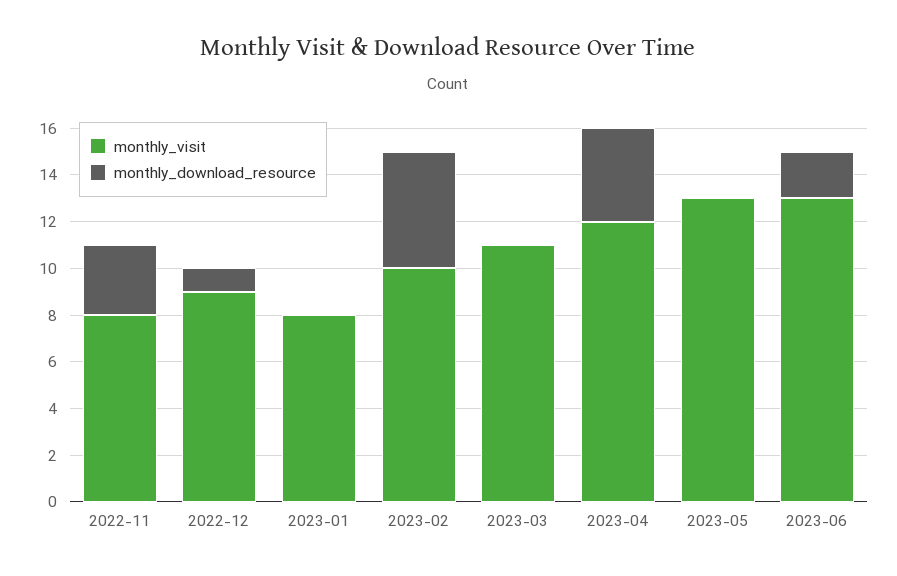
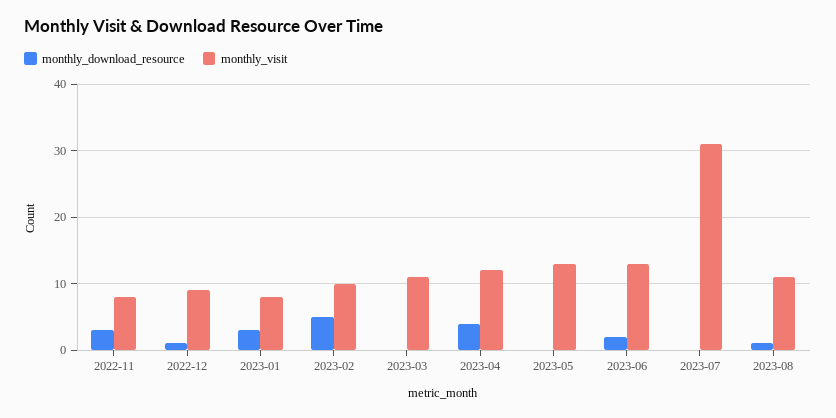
monthly_download_resource, 2023-01: 0 -> 3
monthly_download_resource, 2023-07: none -> 0
monthly_visit, 2023-07: none -> 31
monthly_download_resource, 2023-08: none -> 1
monthly_visit, 2023-08: none -> 11

